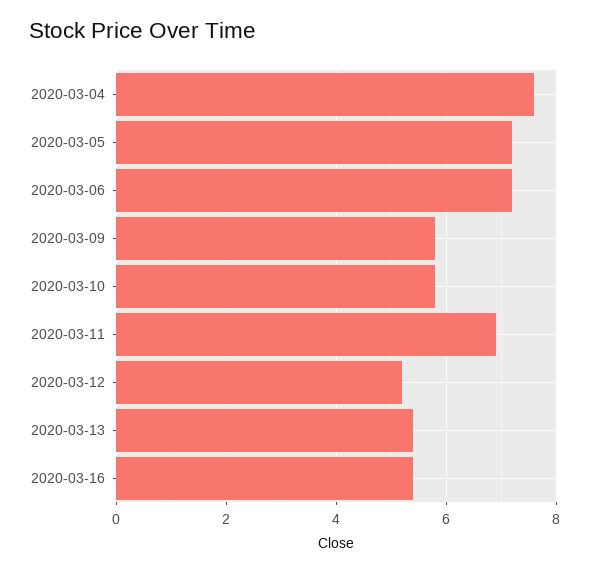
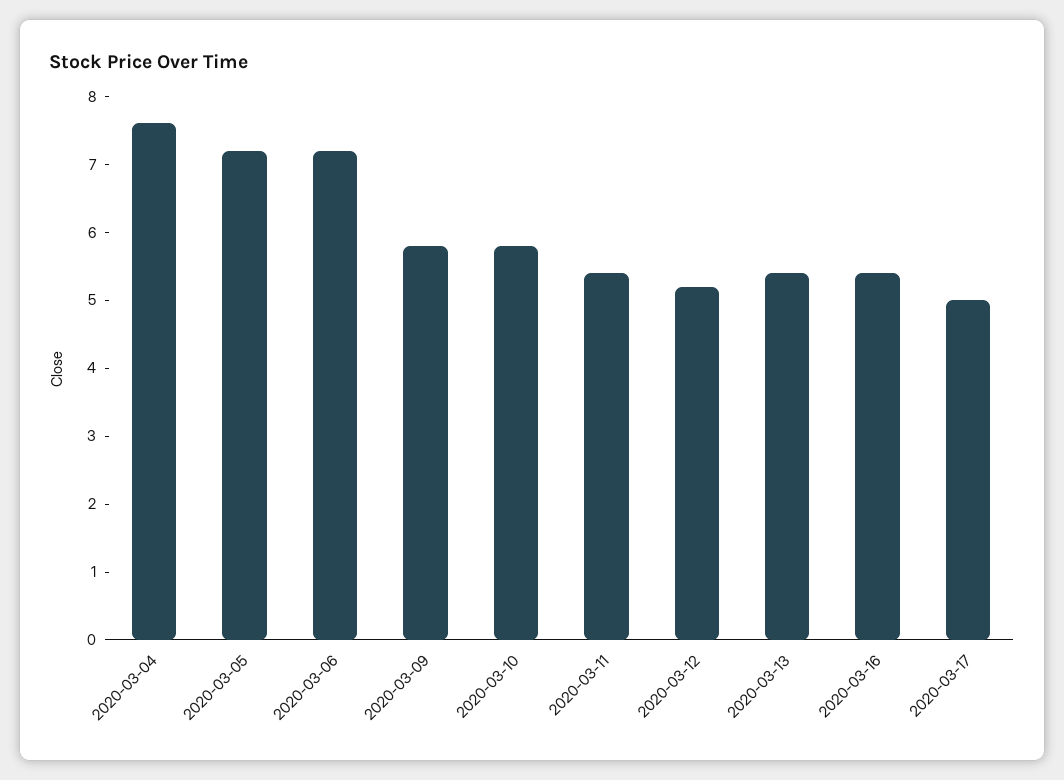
2020-03-11: 7 -> 5.5
2020-03-17: none -> 5

